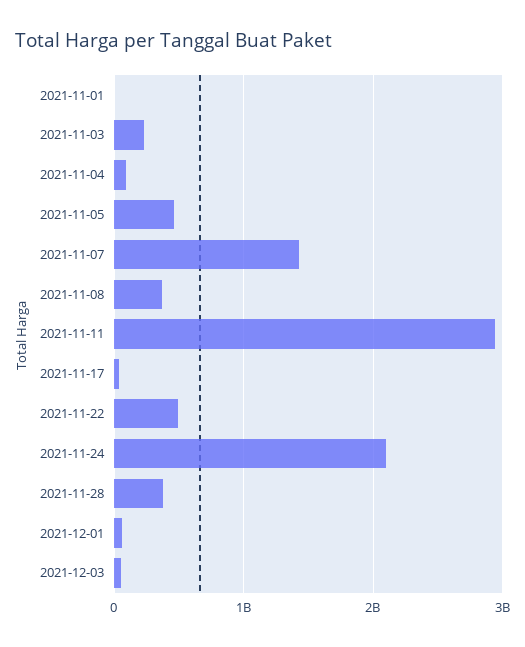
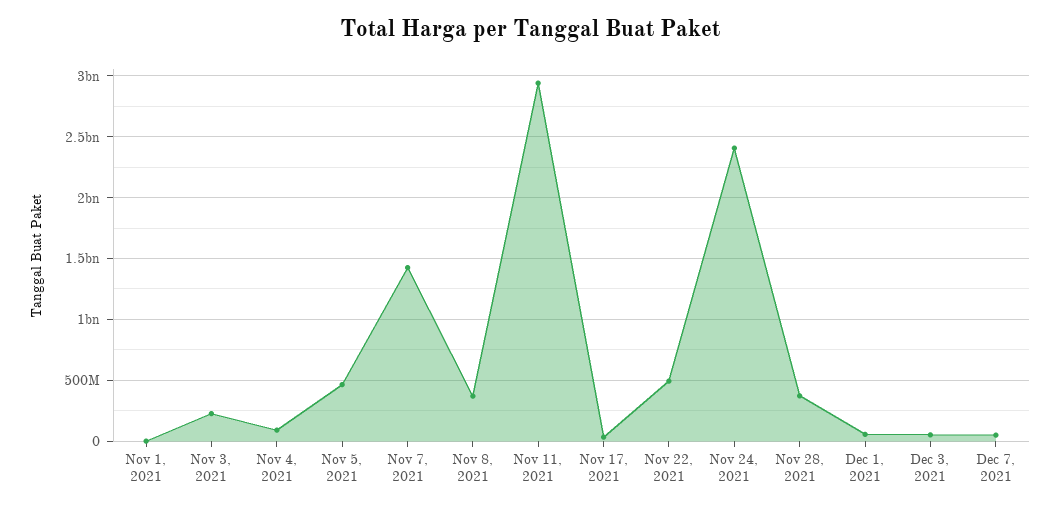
2021-11-24: 2100000000 -> 2400000000
Dec 7, 2021: none -> 50000000

